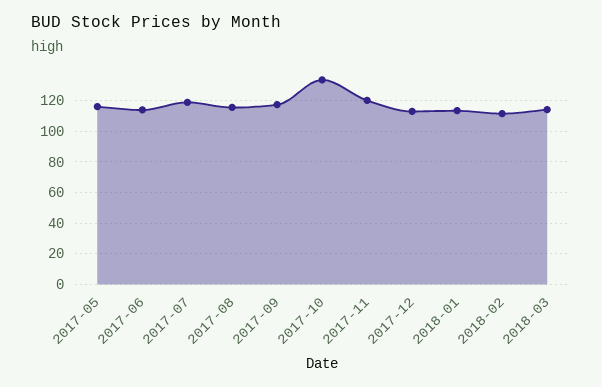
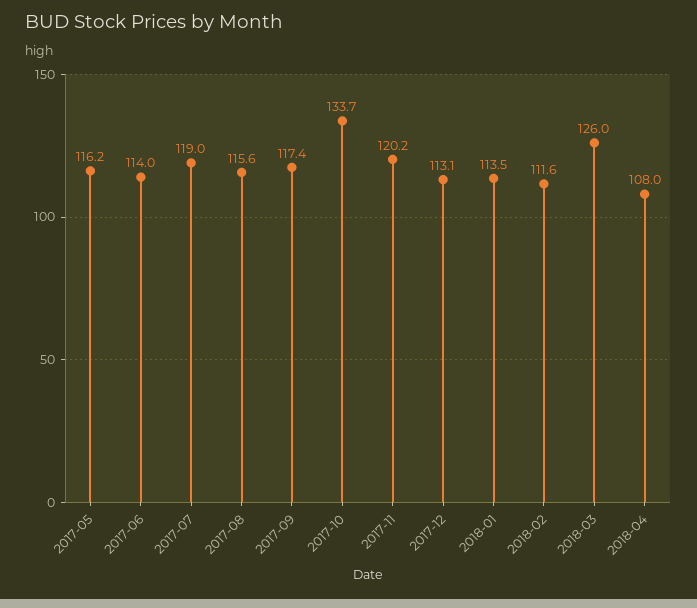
2018-03: 115 -> 126
2018-04: none -> 108

